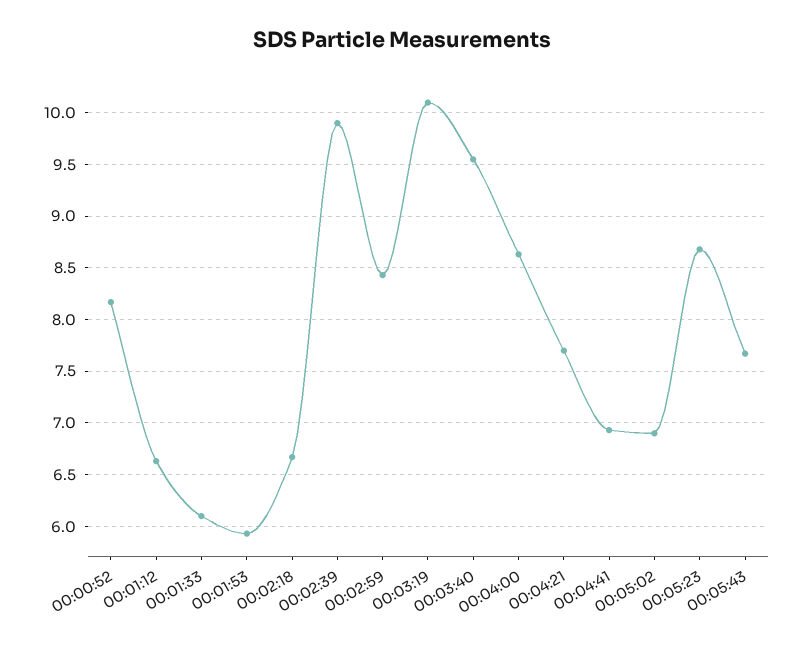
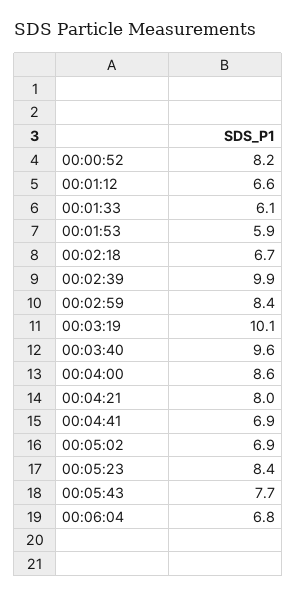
00:04:21: 7.7 -> 8
00:05:23: 8.7 -> 8.4
00:06:04: none -> 6.8

